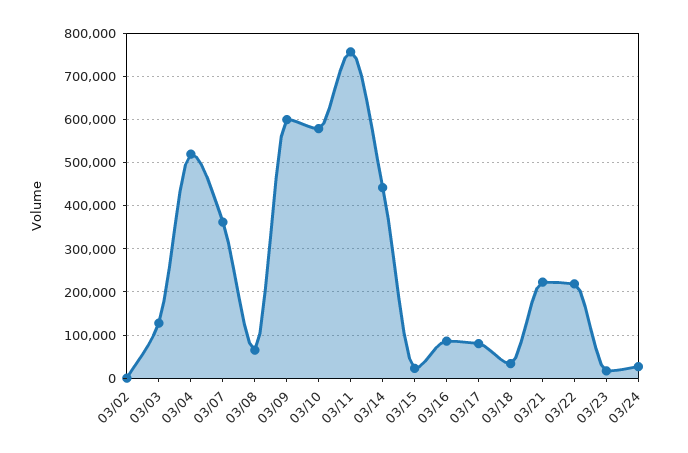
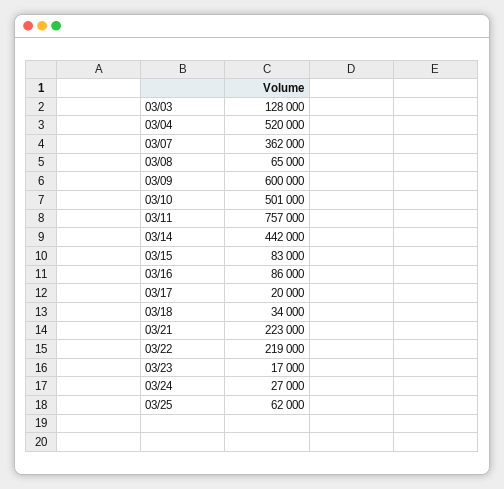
03/02: 0 -> none
03/10: 580000 -> 501000
03/15: 20000 -> 83000
03/17: 80000 -> 20000
03/25: none -> 62000

